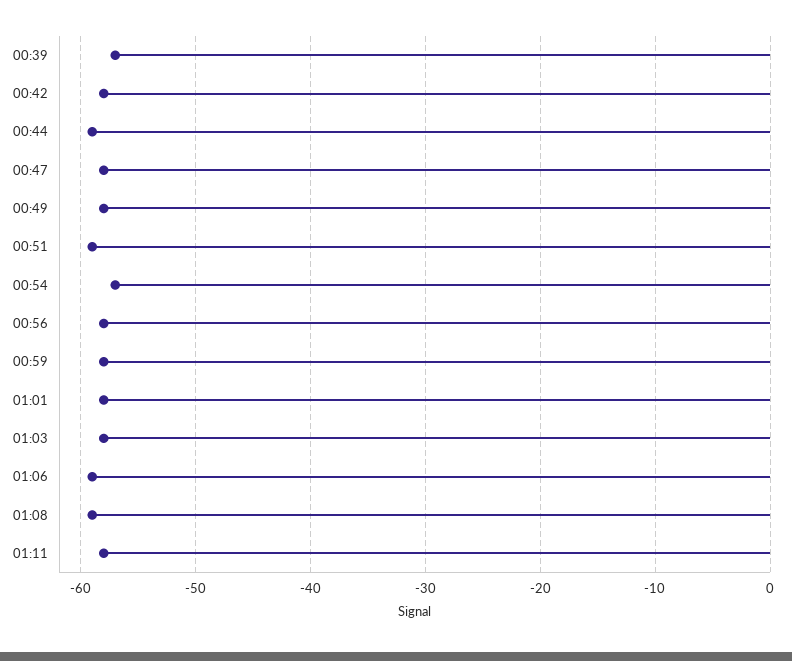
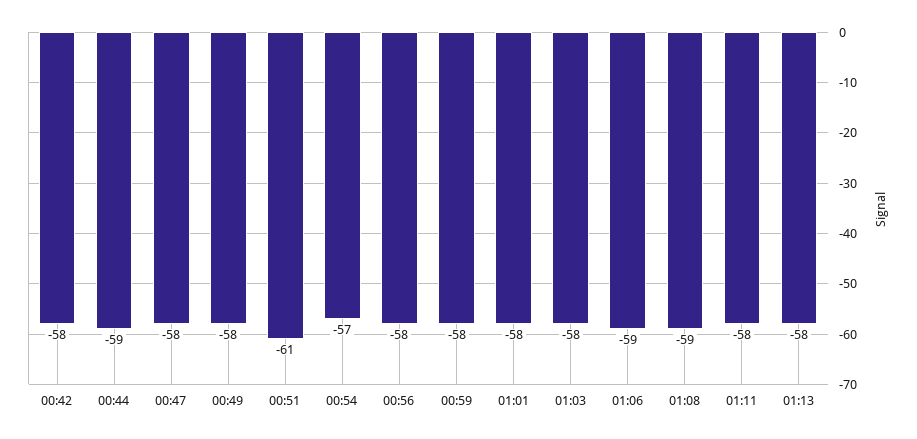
00:39: -57 -> none
00:51: -59 -> -61
01:13: none -> -58

